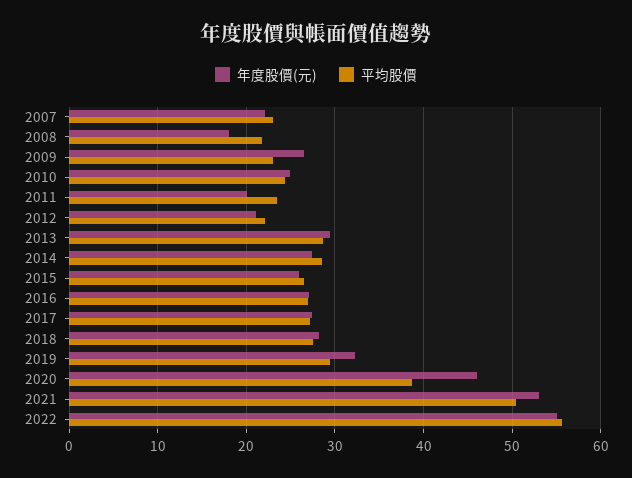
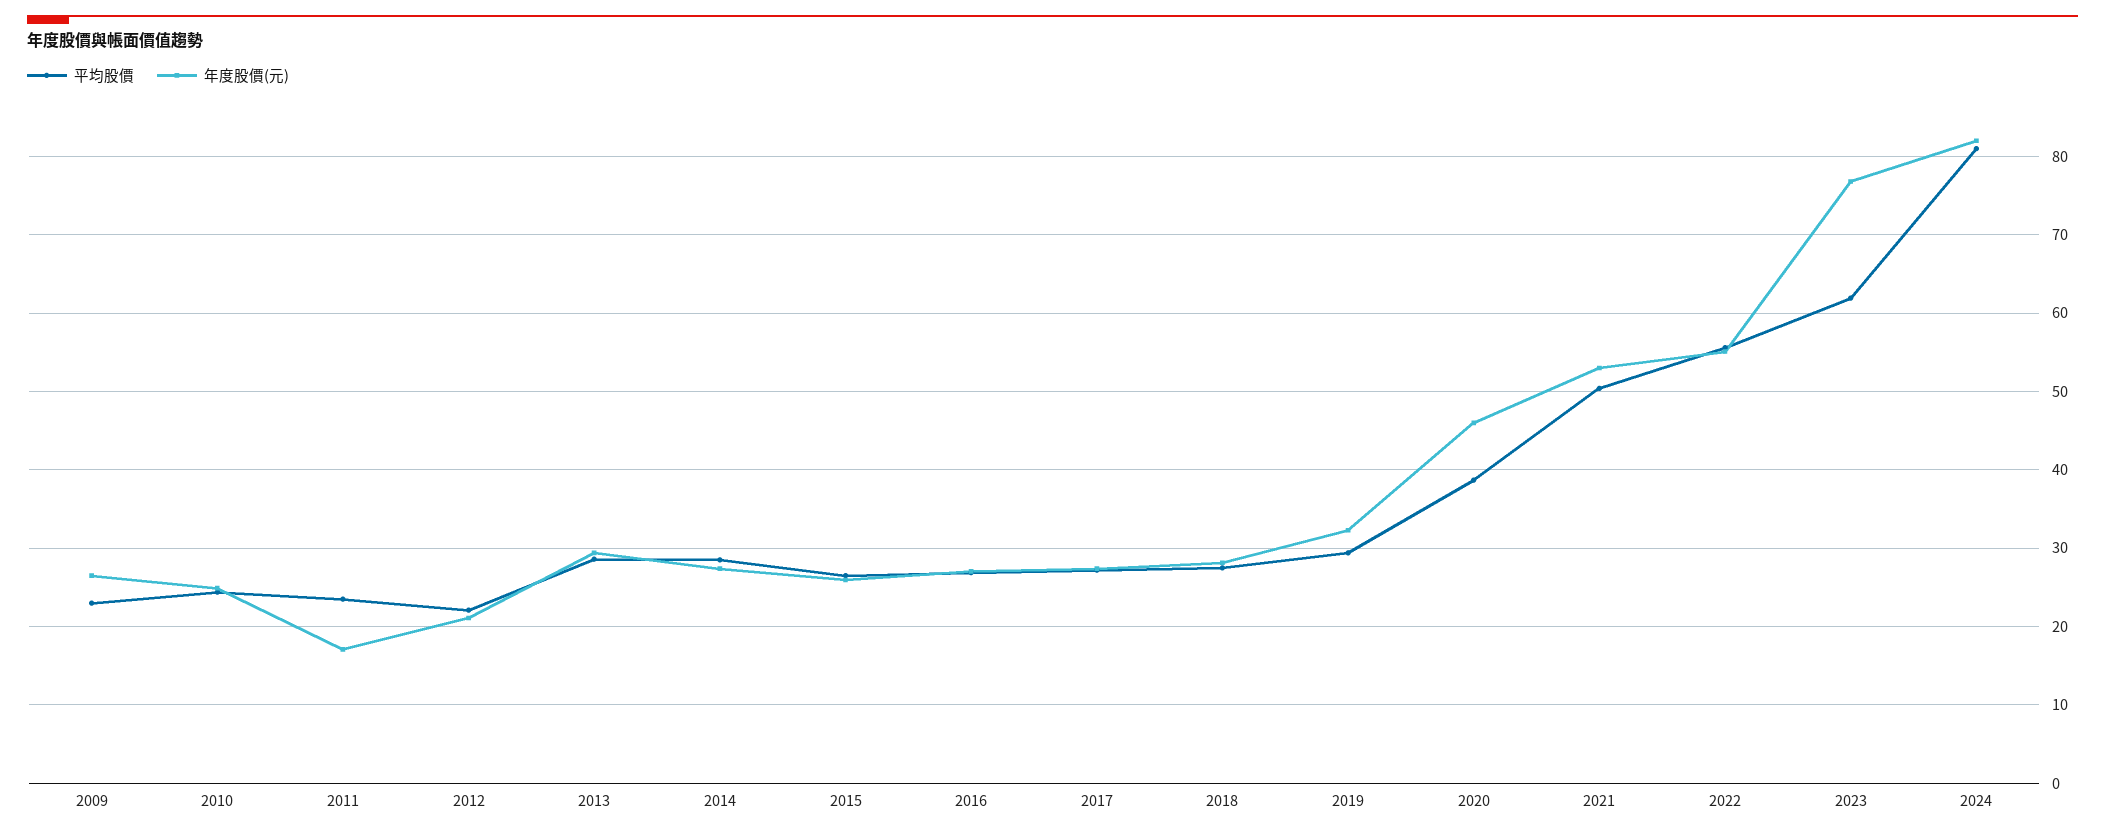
年度股價(元), 2007: 22 -> none
平均股價, 2007: 23 -> none
年度股價(元), 2008: 18 -> none
平均股價, 2008: 22 -> none
年度股價(元), 2011: 20 -> 17
平均股價, 2023: none -> 62
年度股價(元), 2023: none -> 77
平均股價, 2024: none -> 81
年度股價(元), 2024: none -> 82

